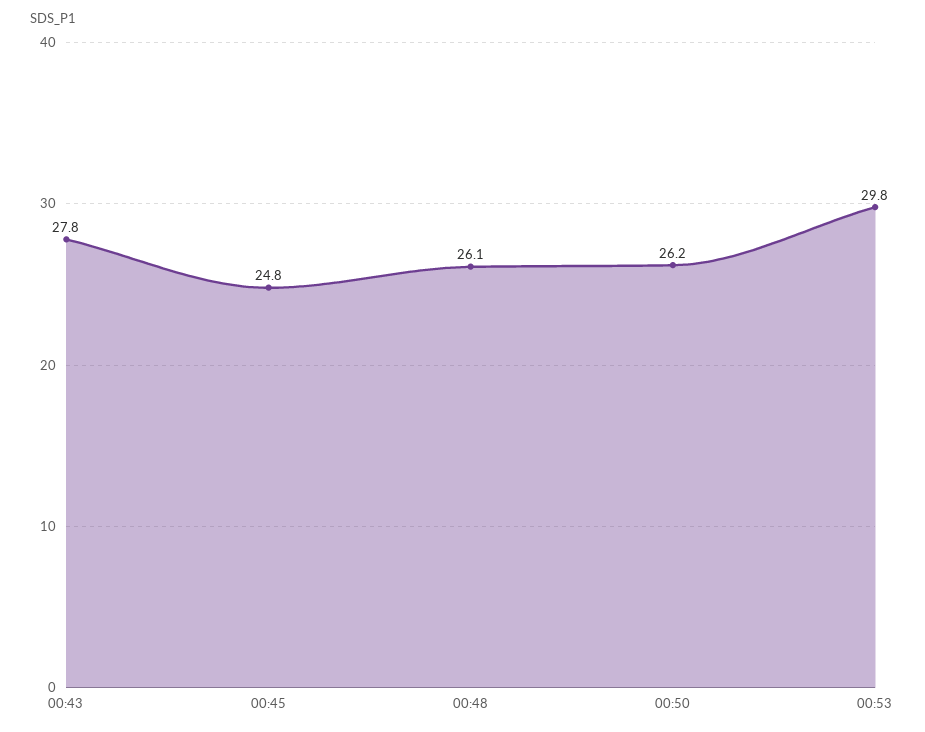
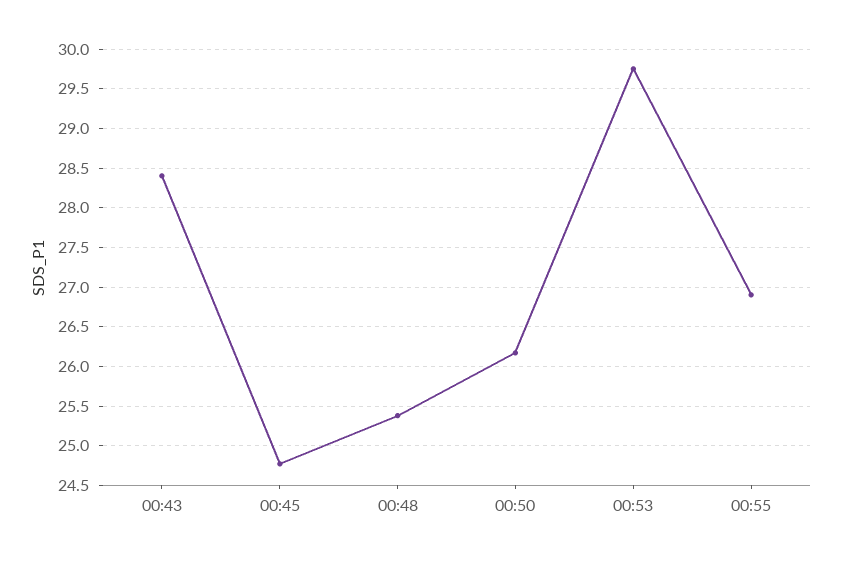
00:43: 27.8 -> 28.4
00:48: 26.1 -> 25.4
00:55: none -> 26.9

